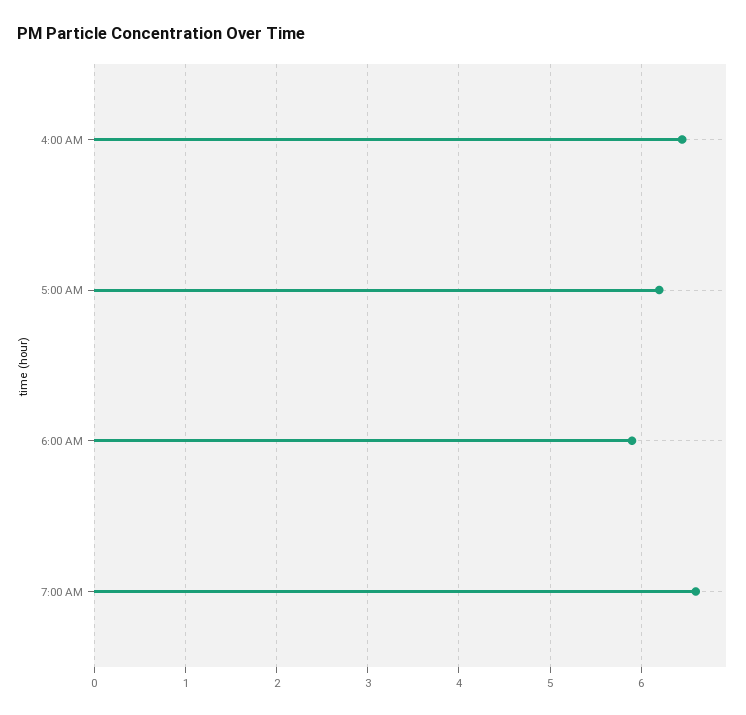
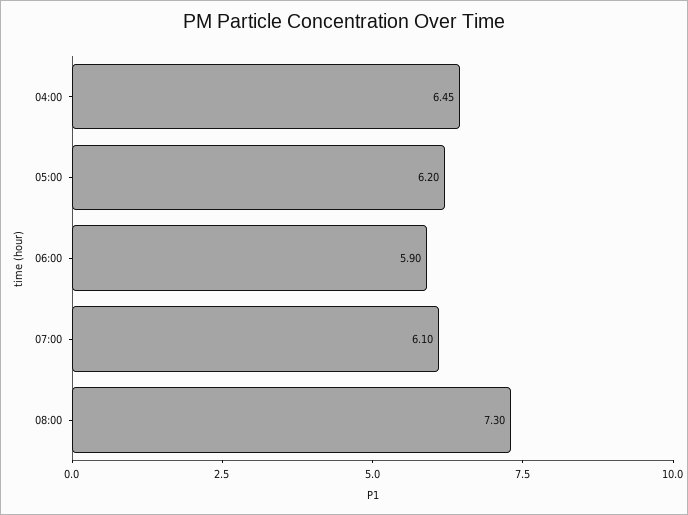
7:00 AM: 6.6 -> 6.1
08:00: none -> 7.3

